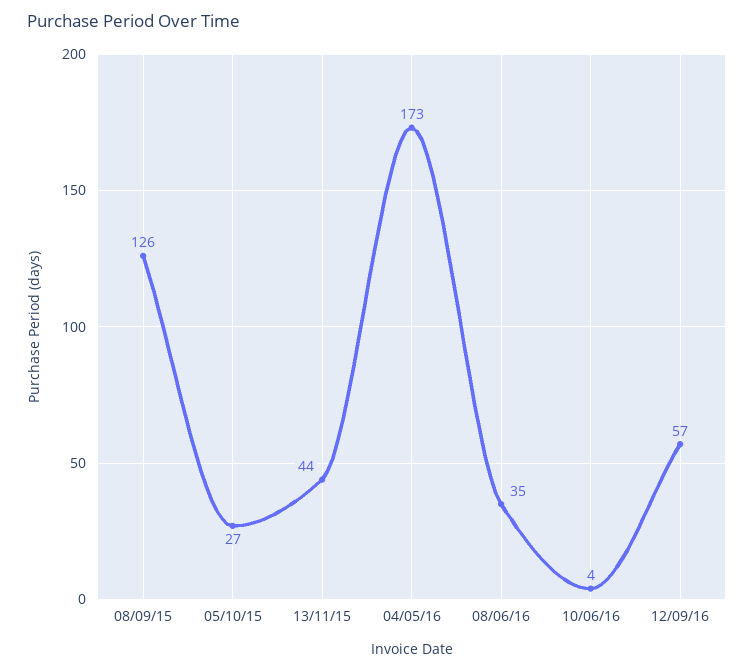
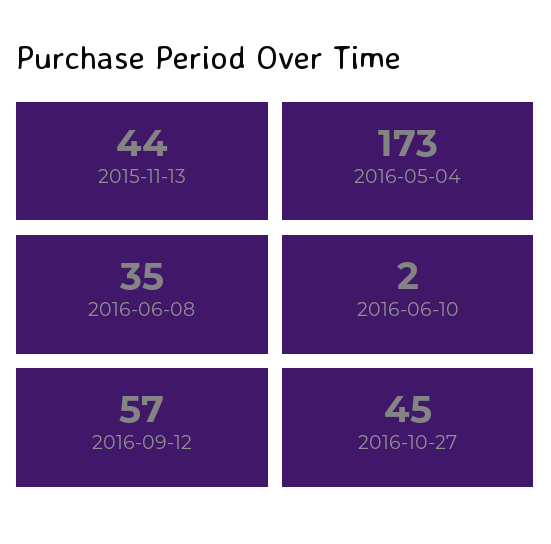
08/09/15: 126 -> none
05/10/15: 27 -> none
10/06/16: 4 -> 2
2016-10-27: none -> 45

